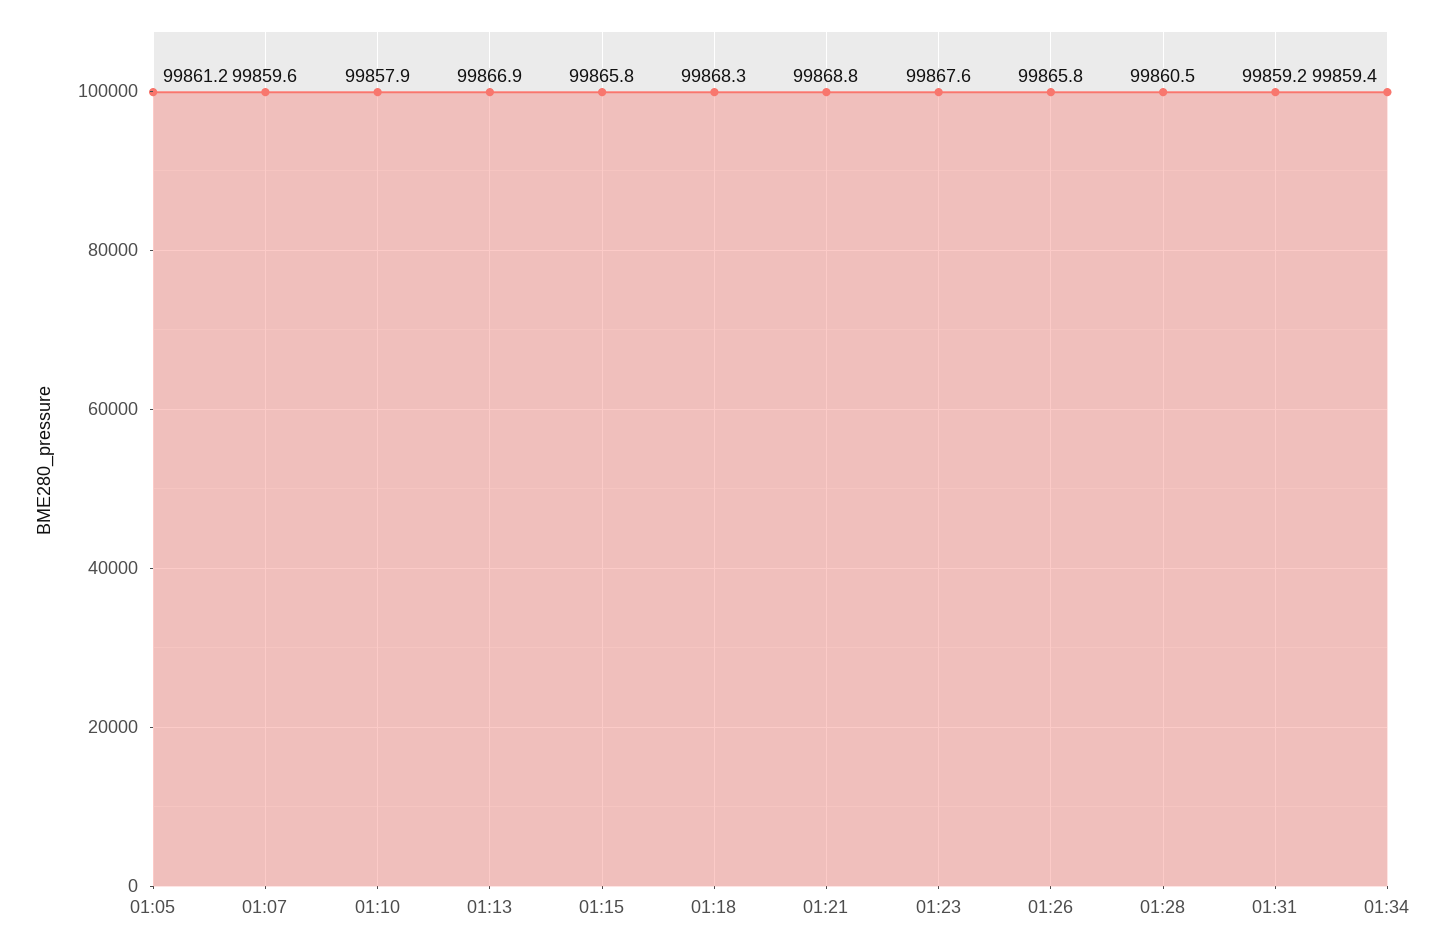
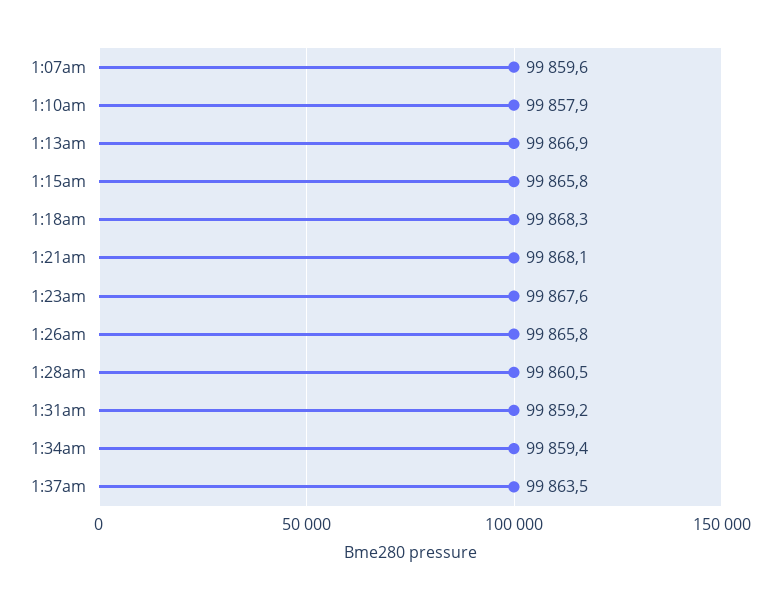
01:05: 99861.2 -> none
01:21: 99868.8 -> 99868.1
1:37am: none -> 99863.5

